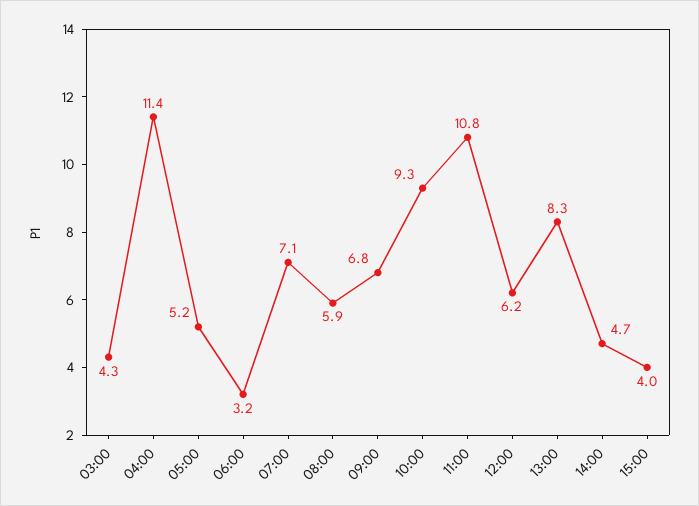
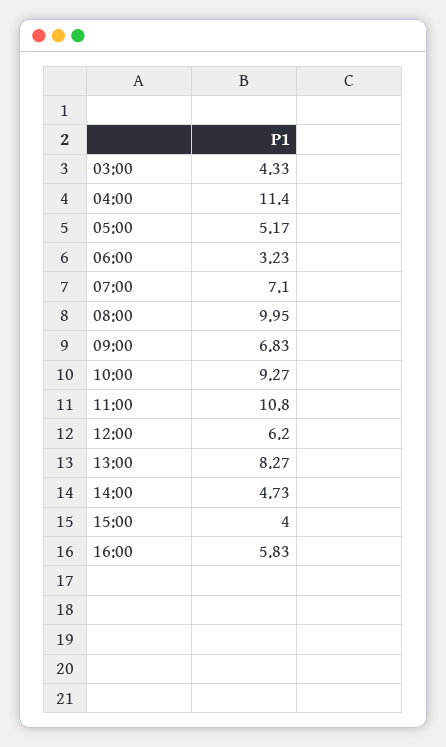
08:00: 5.9 -> 9.95
16:00: none -> 5.83

